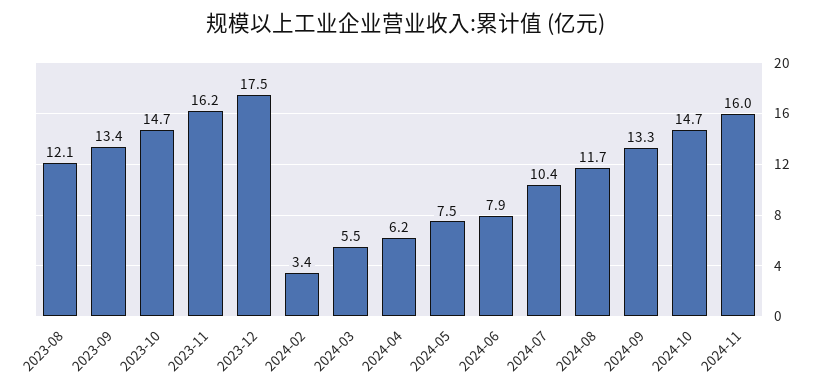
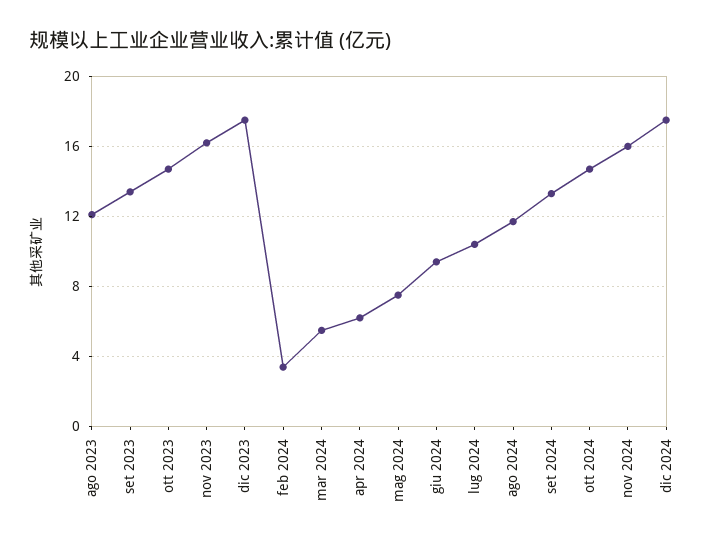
2024-06: 7.9 -> 9.5
dic 2024: none -> 17.5

